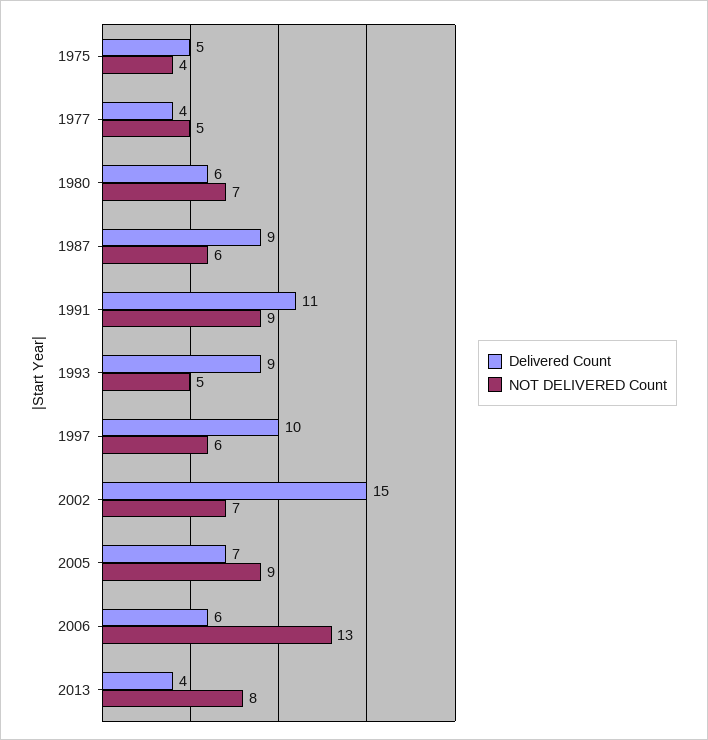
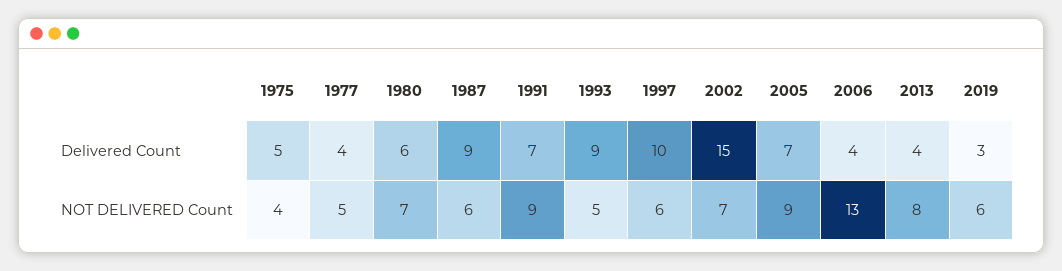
Delivered Count, 1991: 11 -> 7
Delivered Count, 2006: 6 -> 4
Delivered Count, 2019: none -> 3
NOT DELIVERED Count, 2019: none -> 6

